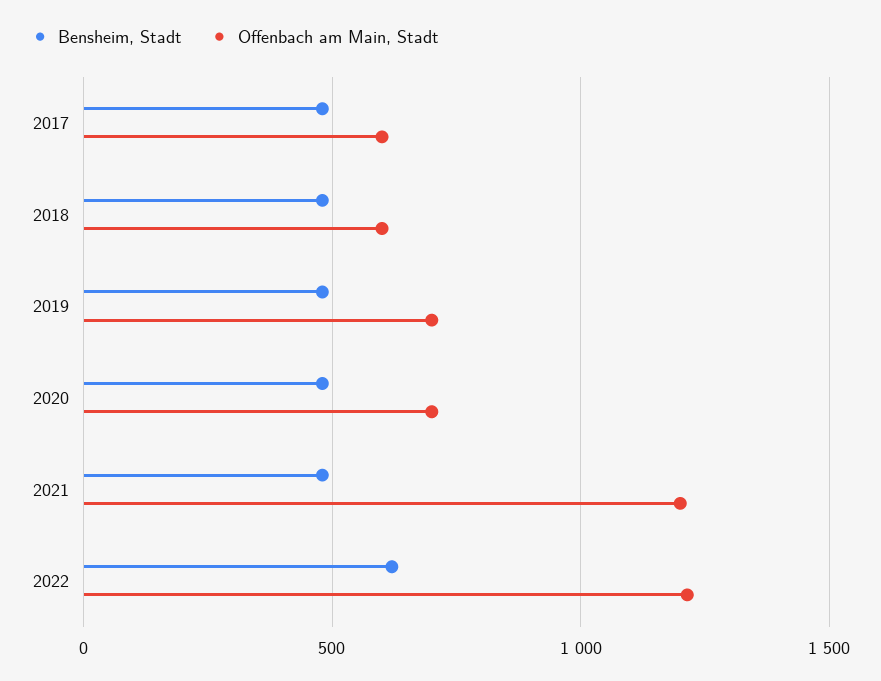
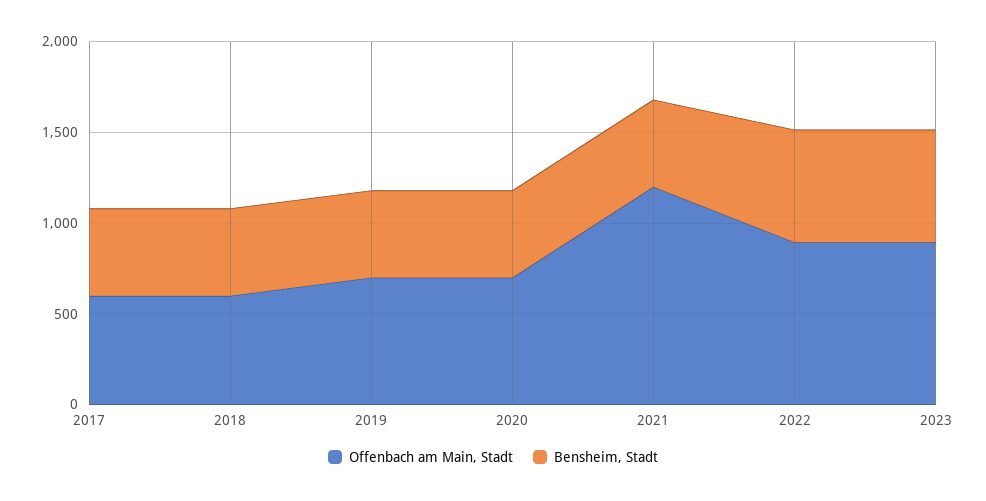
Offenbach am Main, Stadt, 2022: 1200 -> 900
Offenbach am Main, Stadt, 2023: none -> 900
Bensheim, Stadt, 2023: none -> 600

